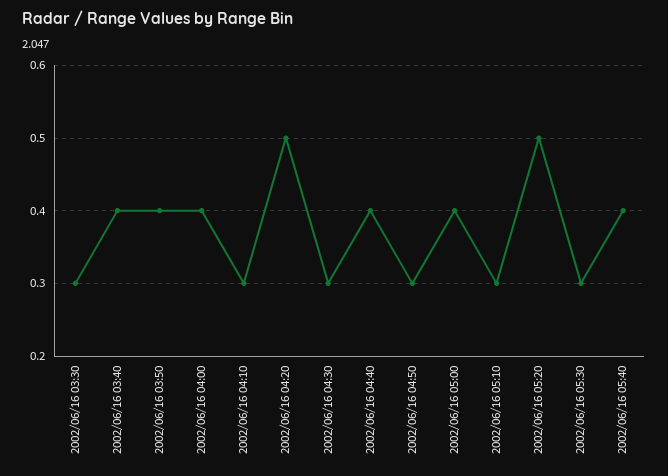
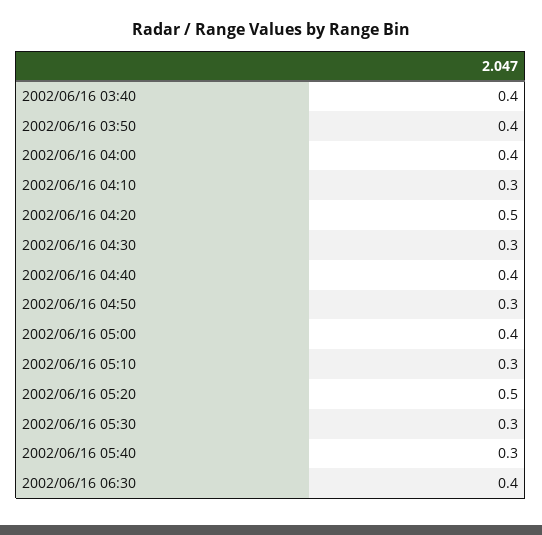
2002/06/16 03:30: 0.3 -> none
2002/06/16 05:40: 0.4 -> 0.3
2002/06/16 06:30: none -> 0.4

